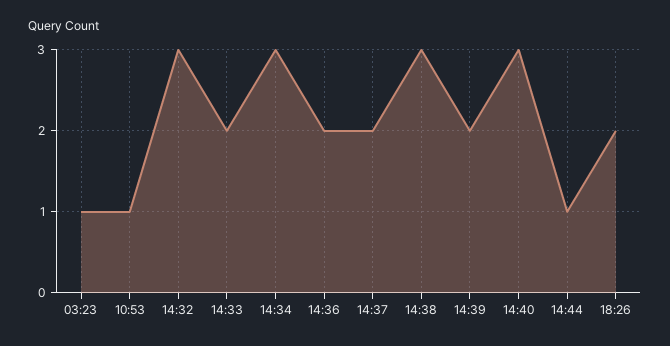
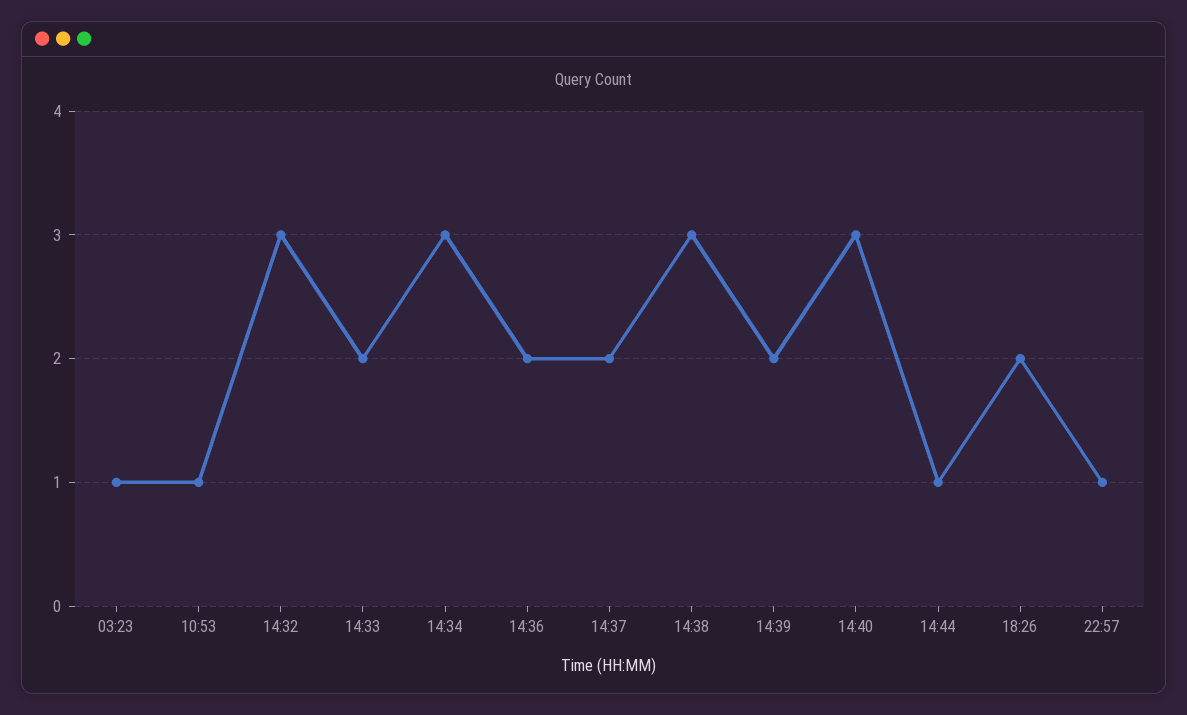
22:57: none -> 1

